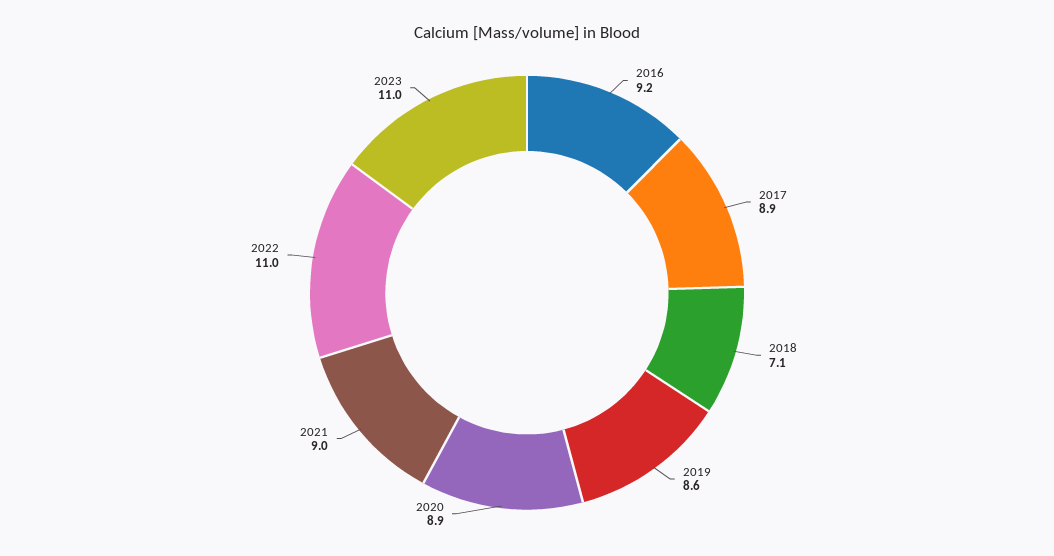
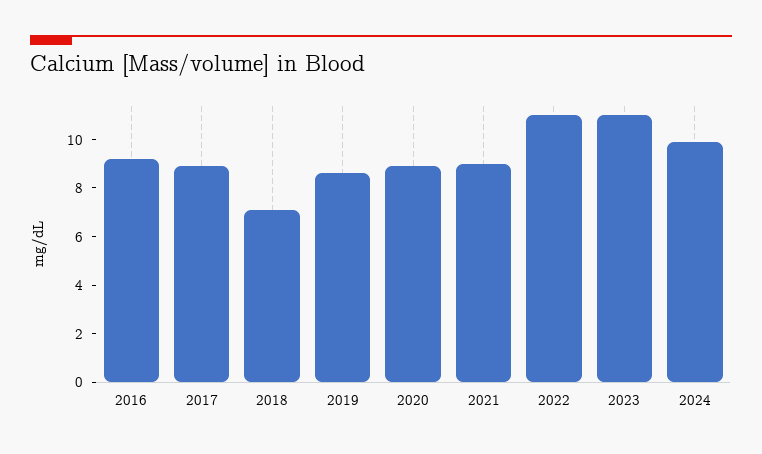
2024: none -> 10

